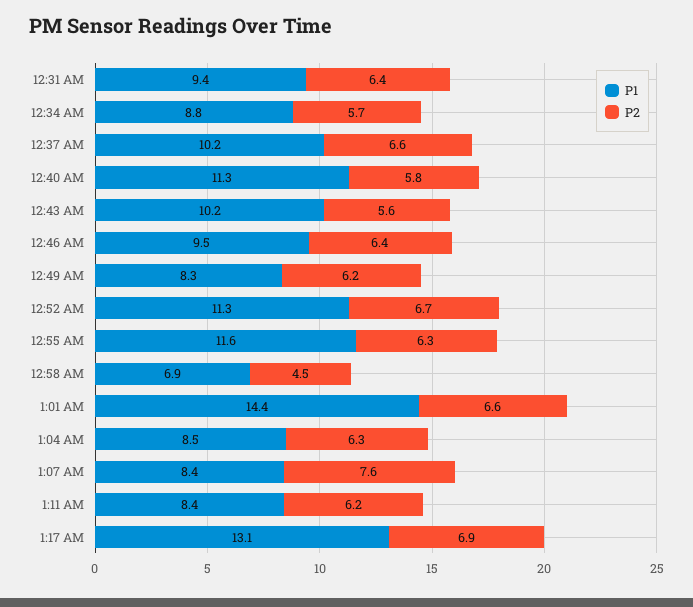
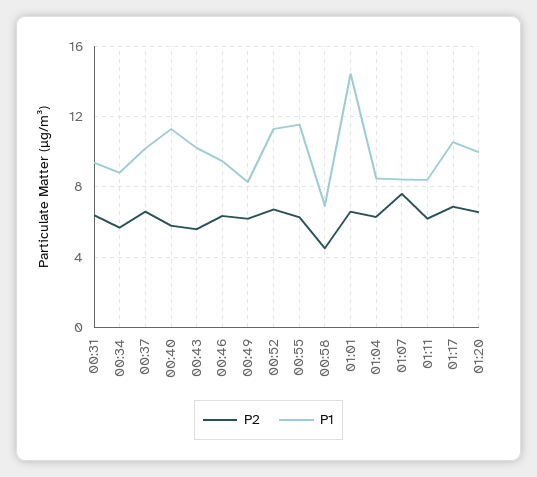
P1, 1:17 AM: 13.1 -> 10.5
P2, 01:20: none -> 6.5
P1, 01:20: none -> 10

